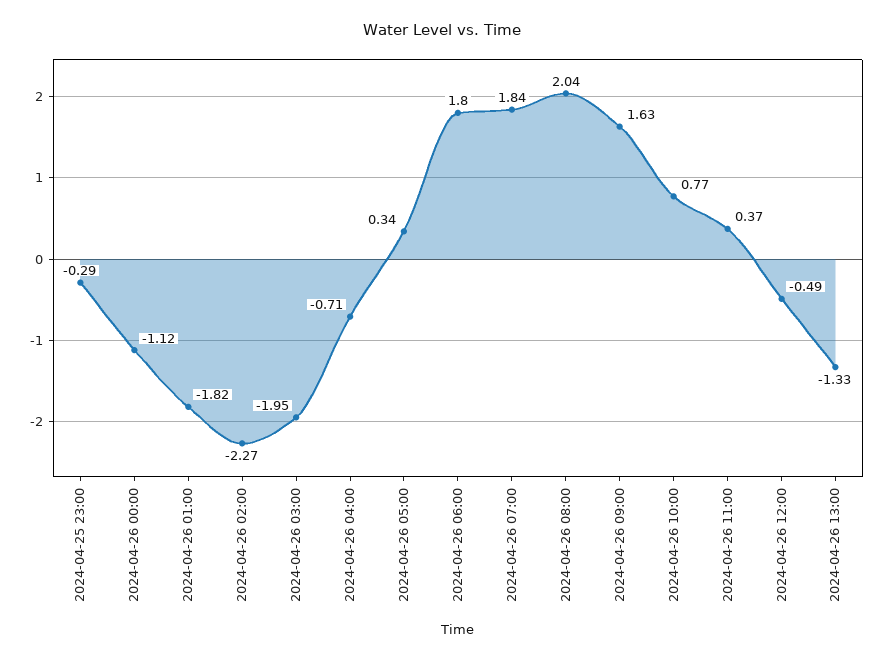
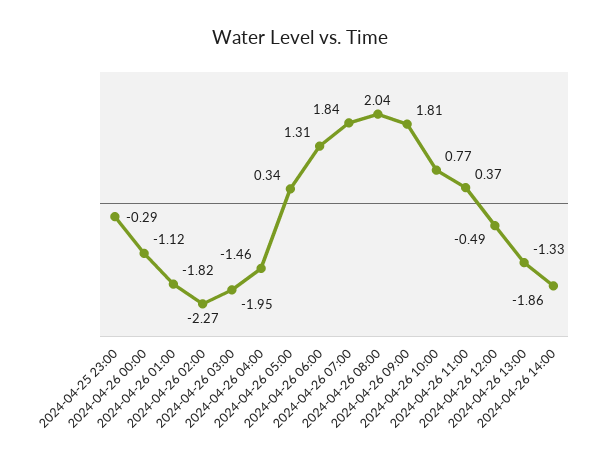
2024-04-26 04:00: -0.71 -> -1.46
2024-04-26 06:00: 1.8 -> 1.31
2024-04-26 09:00: 1.63 -> 1.81
2024-04-26 14:00: none -> -1.86

